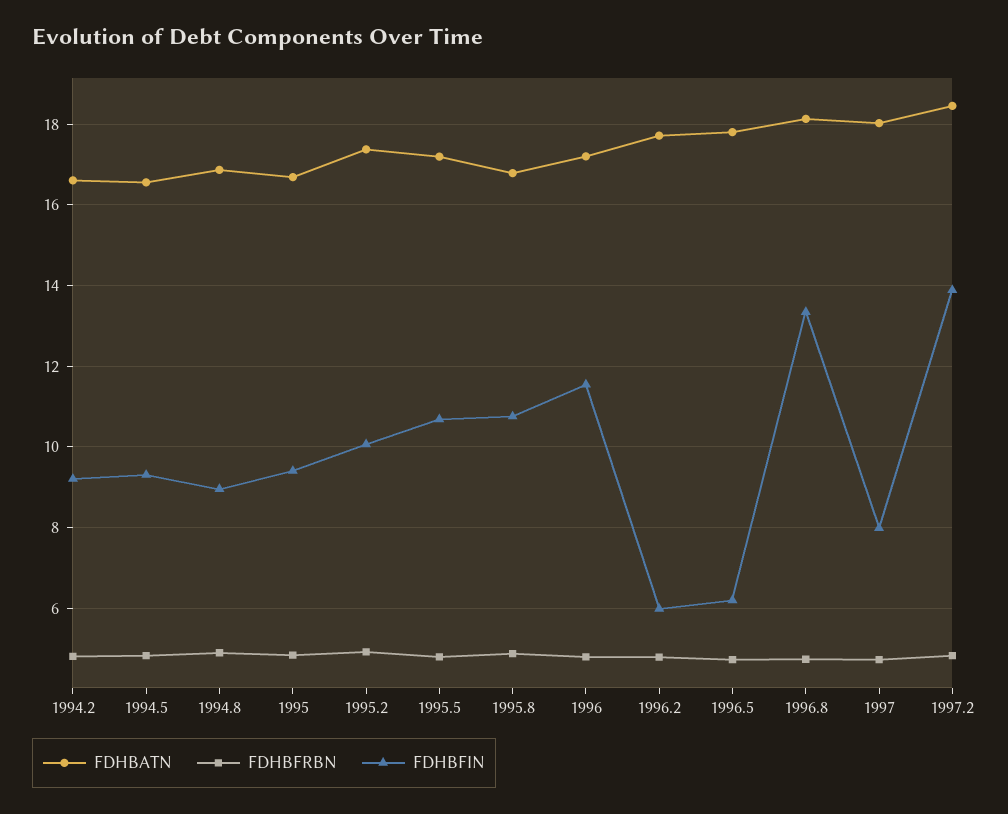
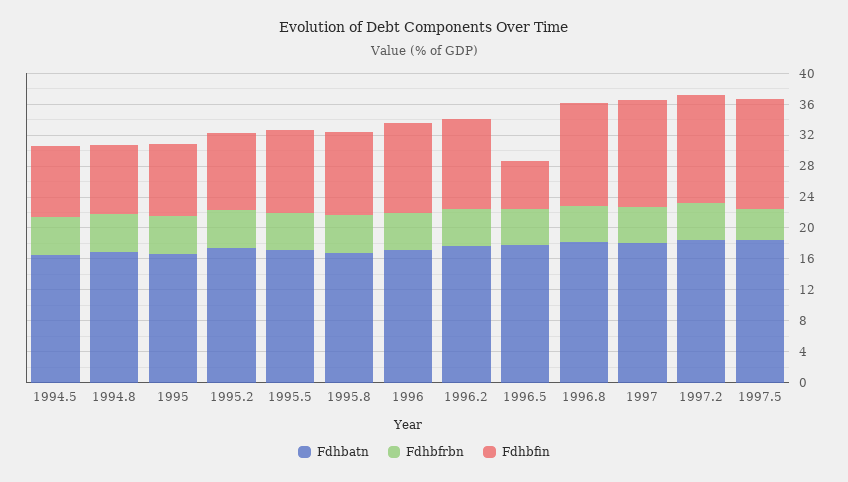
FDHBATN, 1994.2: 16.6 -> none
FDHBFRBN, 1994.2: 4.8 -> none
FDHBFIN, 1994.2: 9.2 -> none
FDHBFIN, 1996.2: 6 -> 12
FDHBFIN, 1997: 8 -> 14
FDHBATN, 1997.5: none -> 18
FDHBFRBN, 1997.5: none -> 4
FDHBFIN, 1997.5: none -> 14

